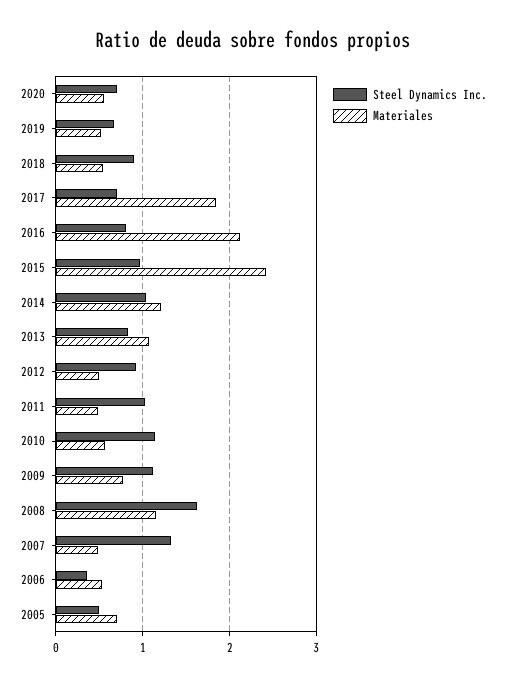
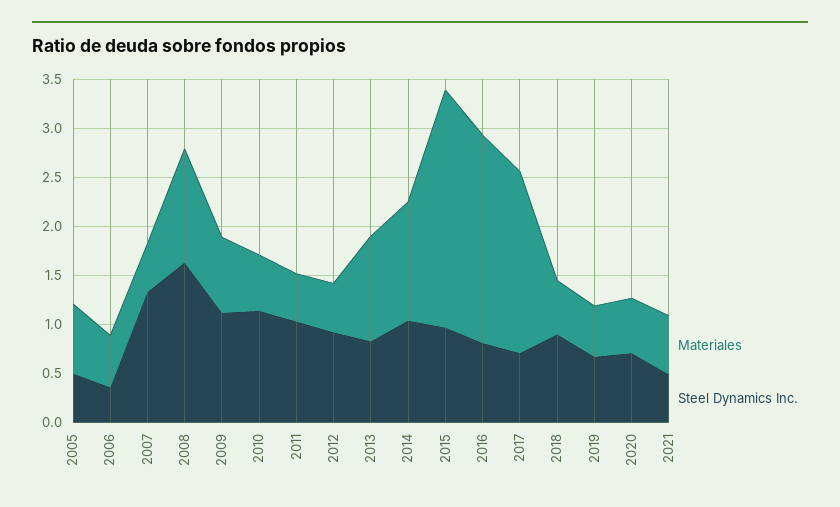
Materiales, 2021: none -> 0.6
Steel Dynamics Inc., 2021: none -> 0.5

